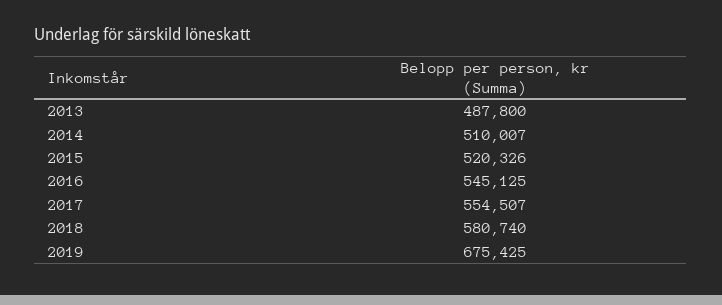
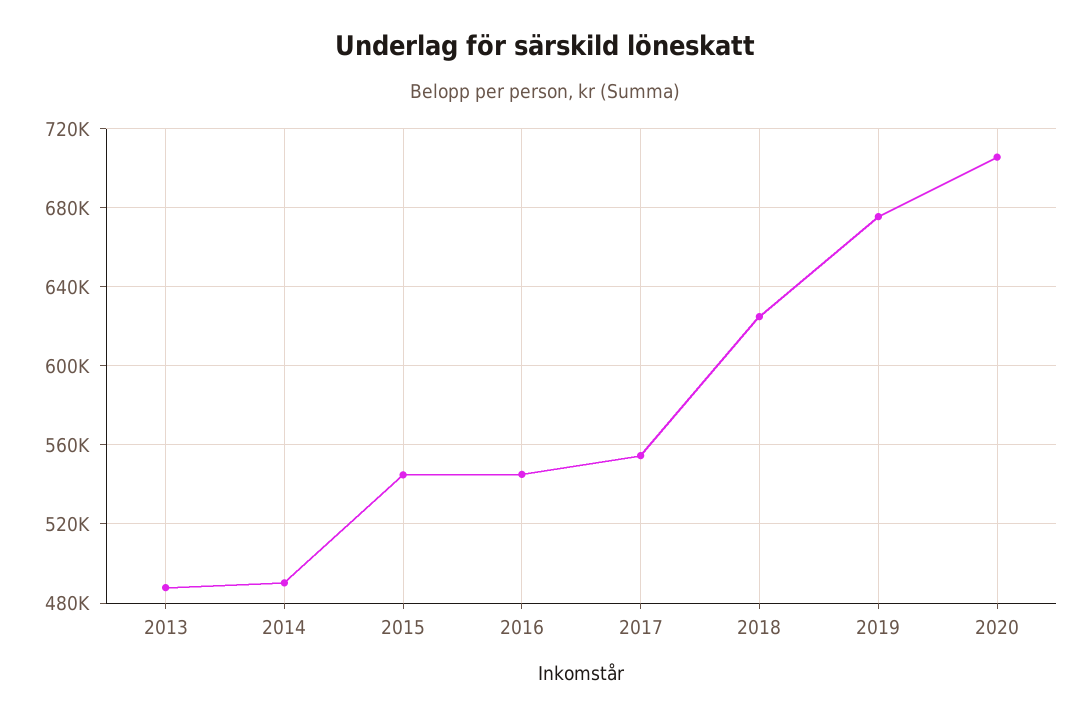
2014: 510007 -> 490000
2015: 520326 -> 545000
2018: 580740 -> 625000
2020: none -> 705000

